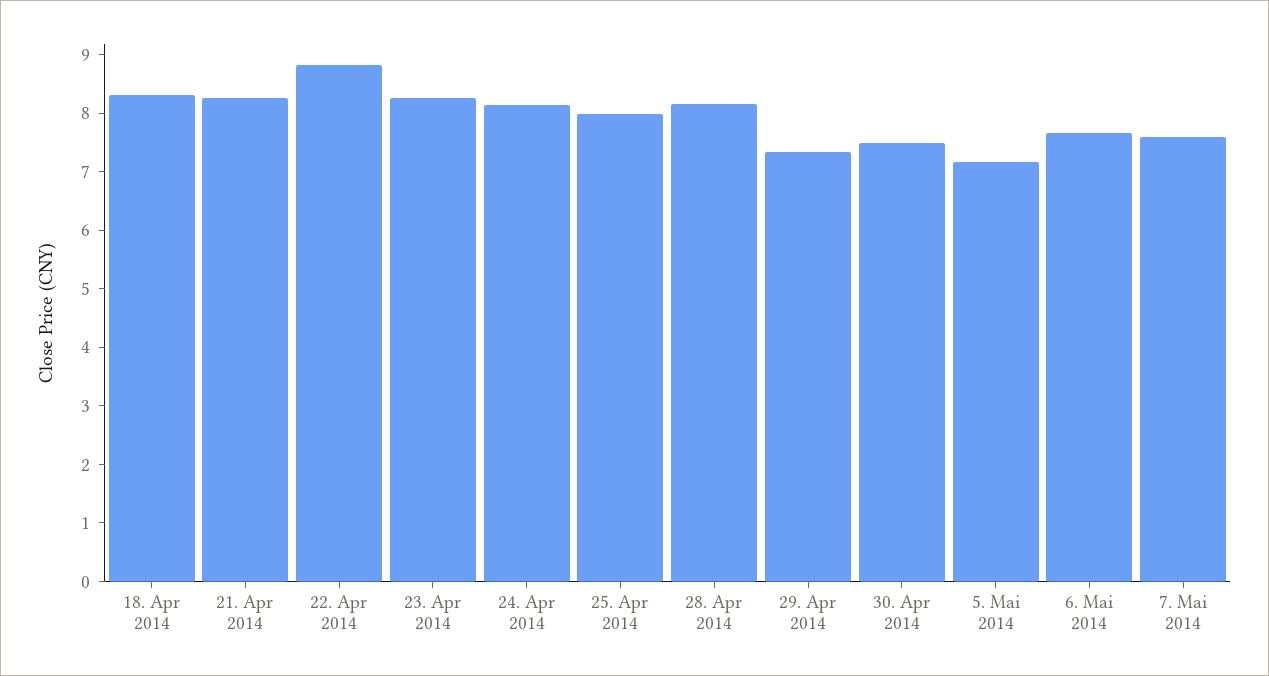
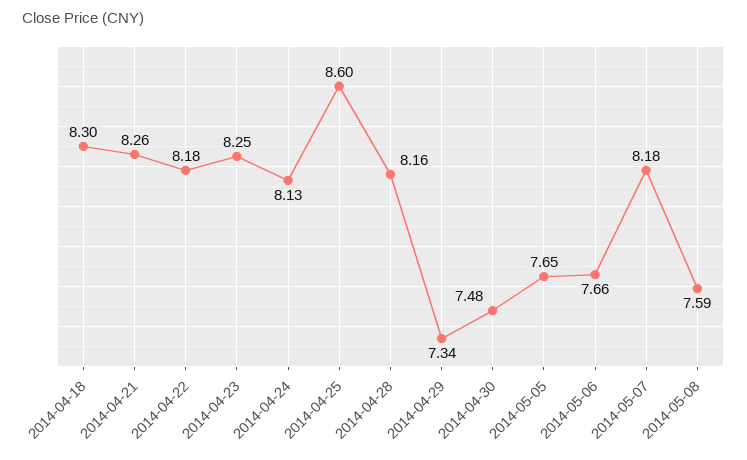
22. Apr 2014: 8.8 -> 8.18
25. Apr 2014: 8 -> 8.6
5. Mai 2014: 7.2 -> 7.65
7. Mai 2014: 7.6 -> 8.18
2014-05-08: none -> 7.59

